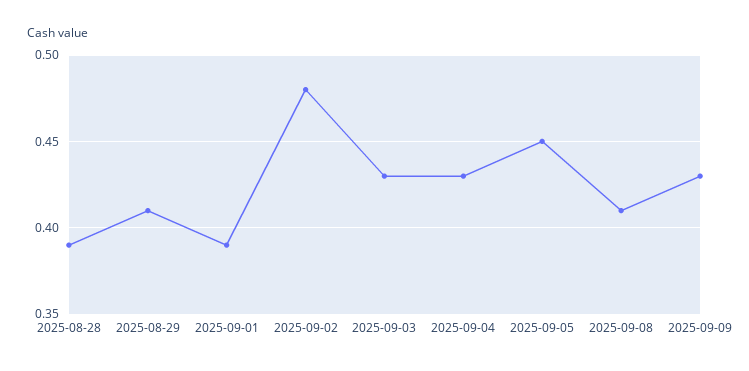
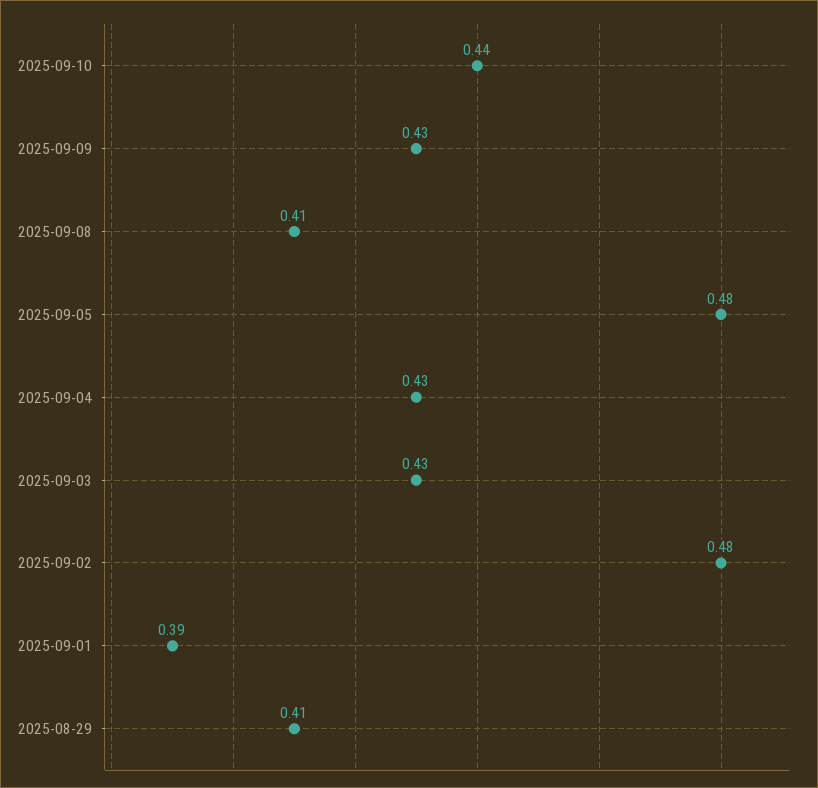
2025-08-28: 0.39 -> none
2025-09-05: 0.45 -> 0.48
2025-09-10: none -> 0.44

